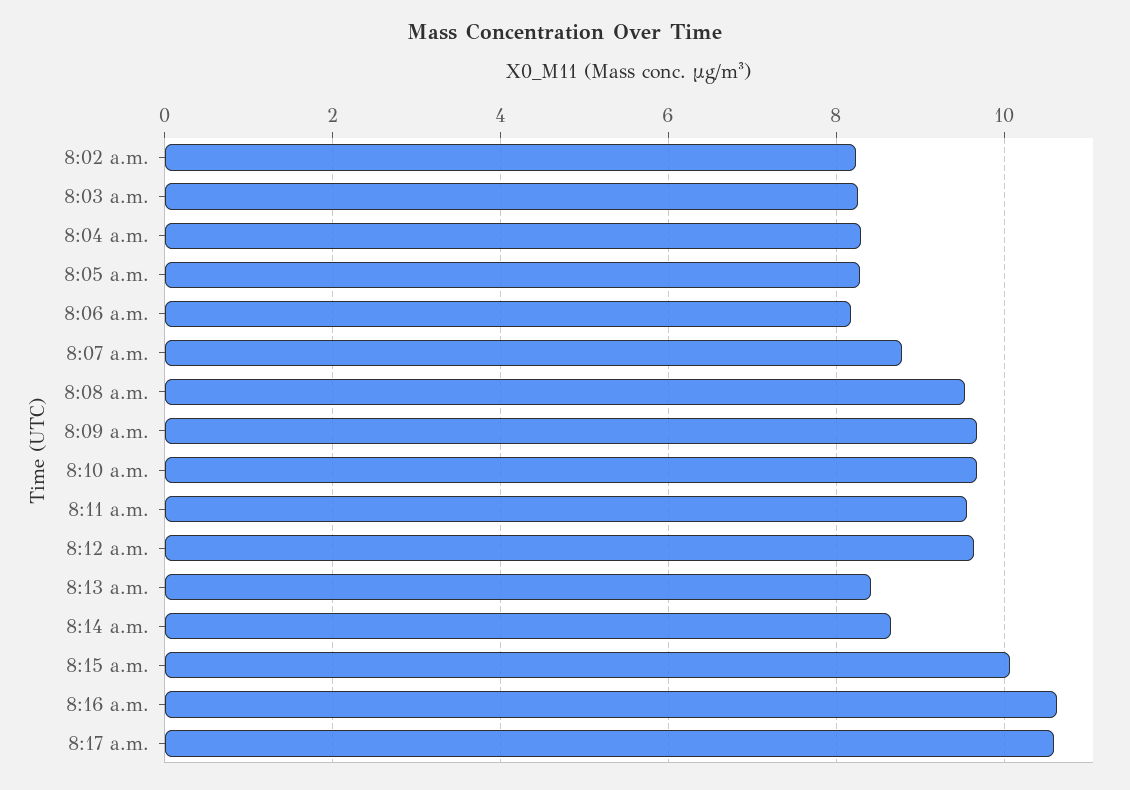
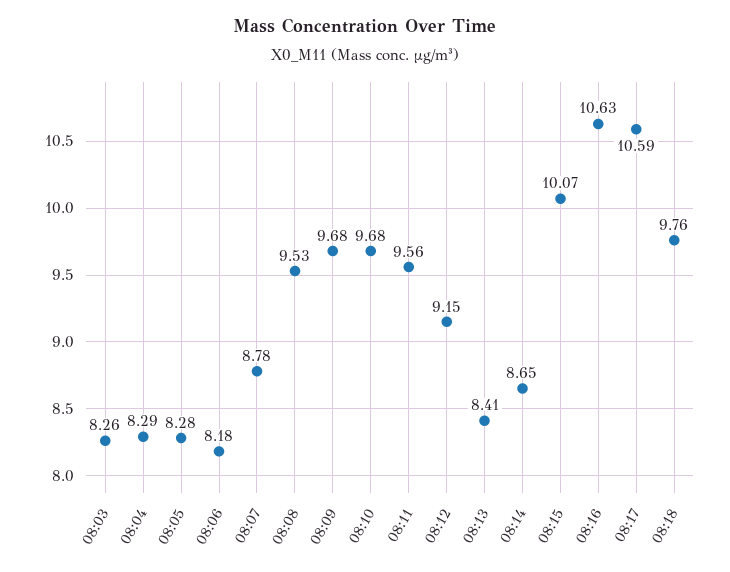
8:02 a.m.: 8.2 -> none
8:12 a.m.: 9.6 -> 9.15
08:18: none -> 9.76

